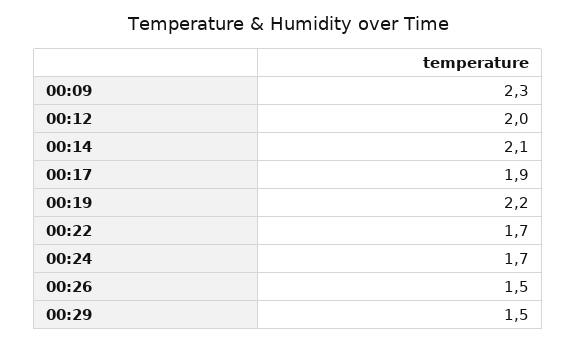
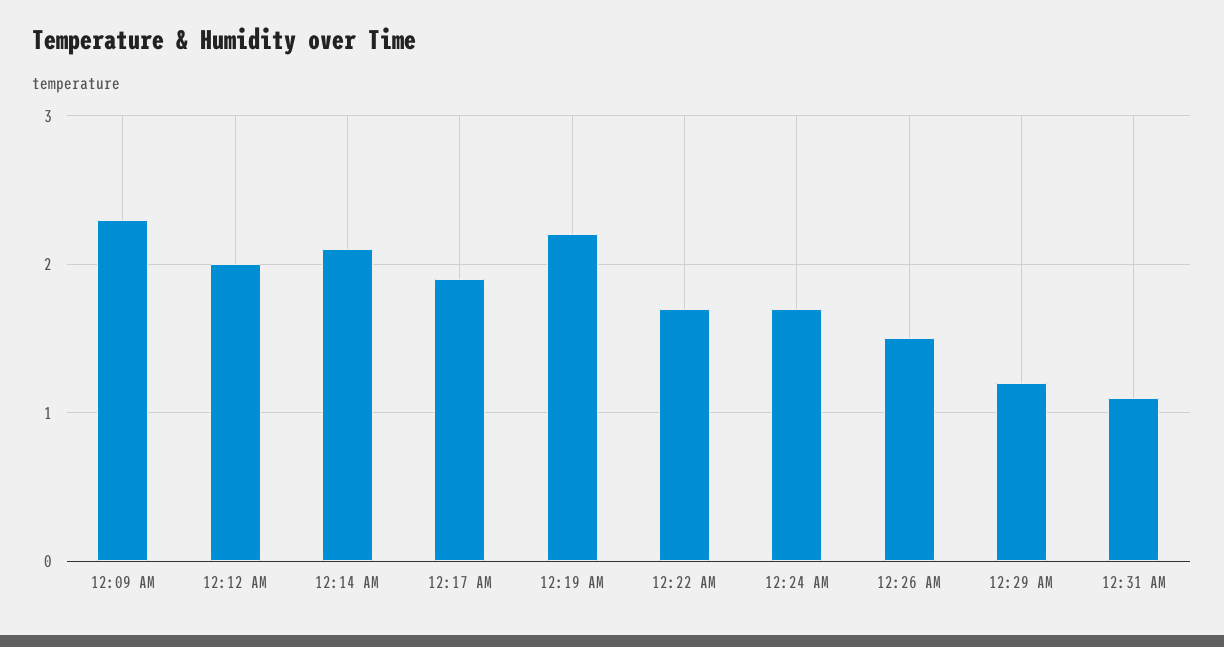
00:29: 1.5 -> 1.2
12:31 AM: none -> 1.1

